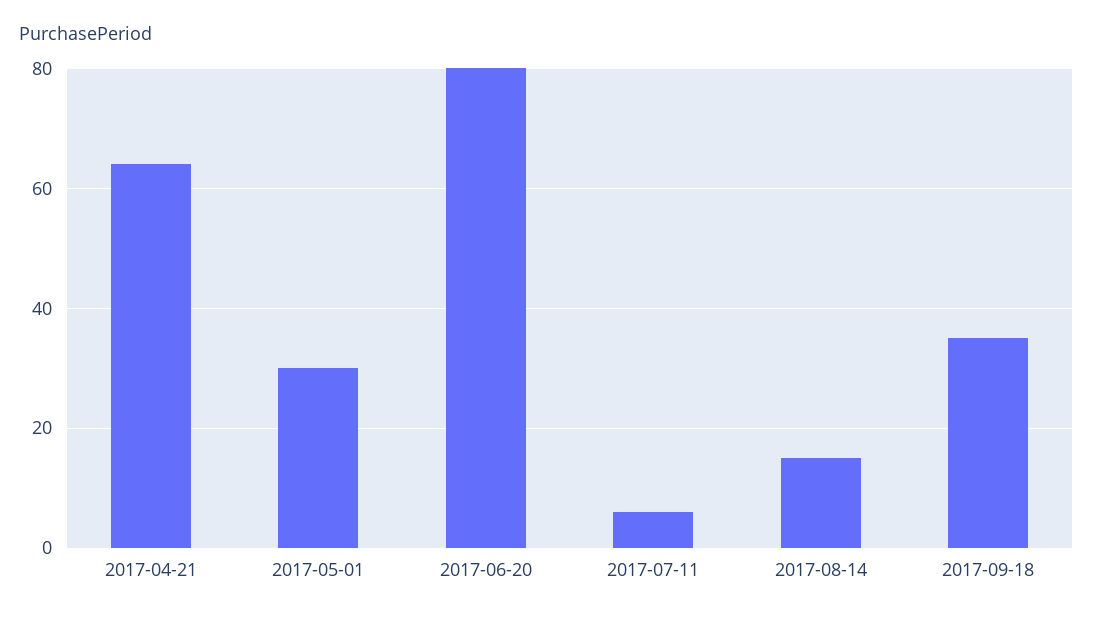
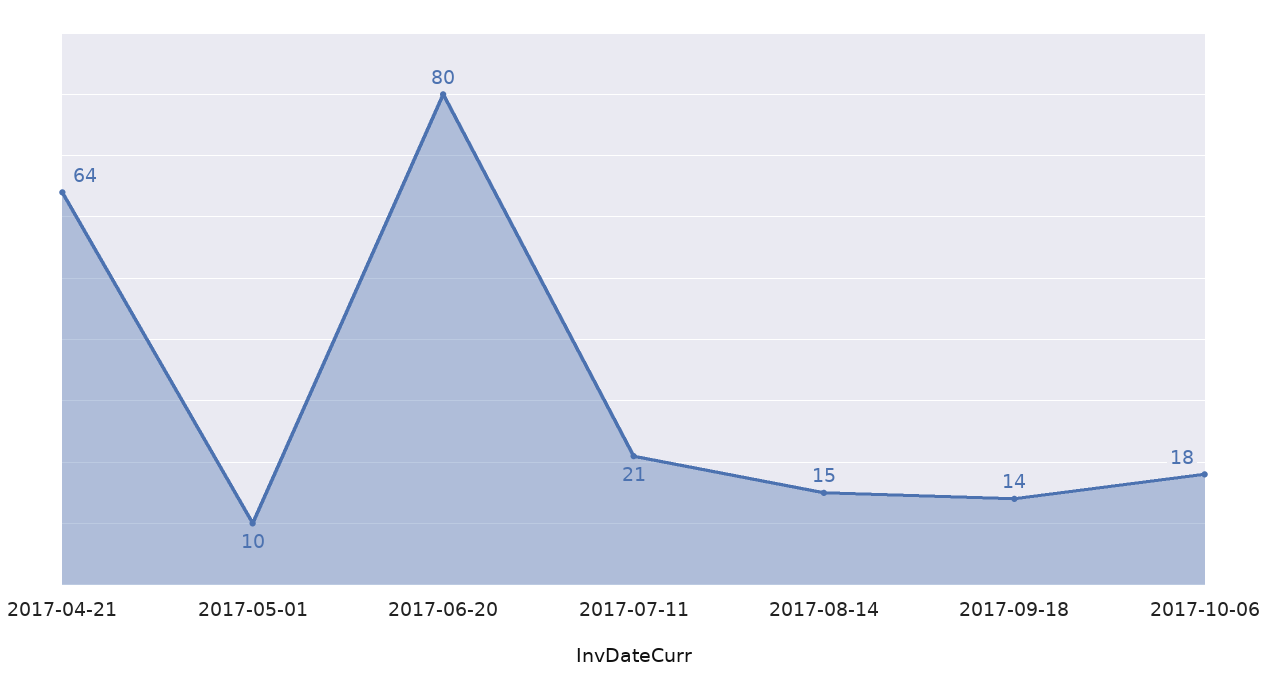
2017-05-01: 30 -> 10
2017-07-11: 5 -> 21
2017-09-18: 35 -> 14
2017-10-06: none -> 18

